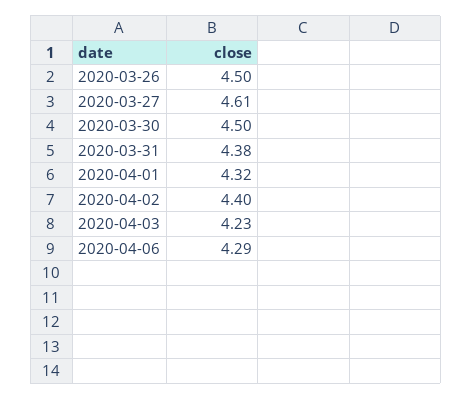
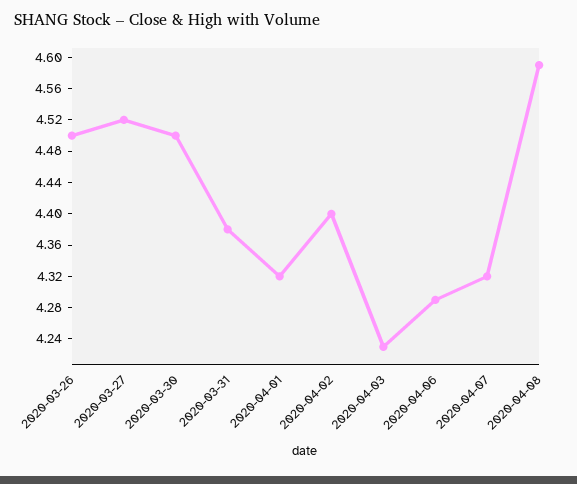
2020-03-27: 4.61 -> 4.52
2020-04-07: none -> 4.32
2020-04-08: none -> 4.6

